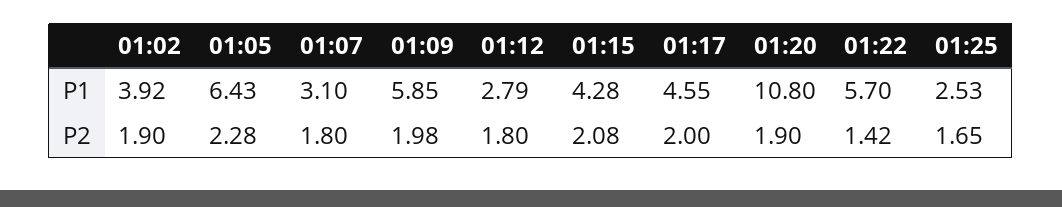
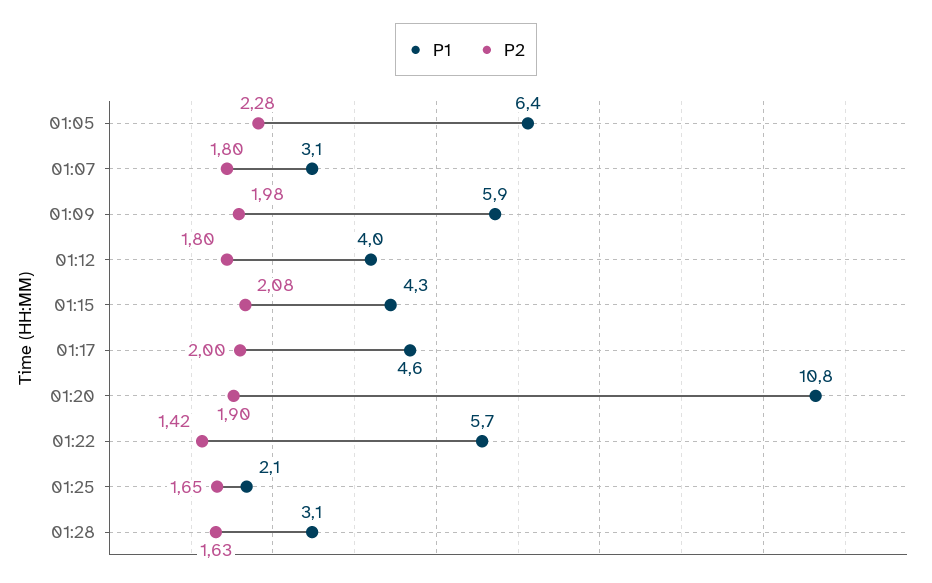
P1, 01:02: 3.92 -> none
P1, 01:12: 2.79 -> 4
P1, 01:25: 2.53 -> 2.1
P2, 01:02: 1.9 -> none
P1, 01:28: none -> 3.1
P2, 01:28: none -> 1.63

